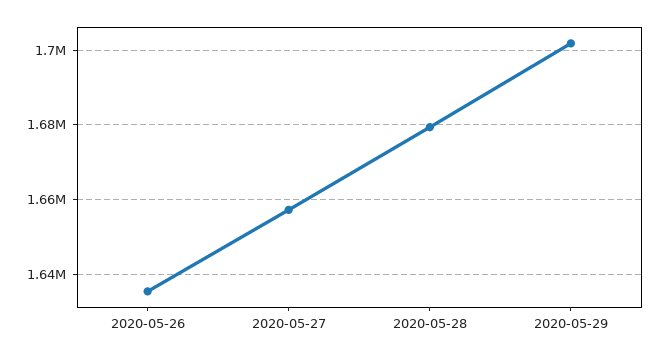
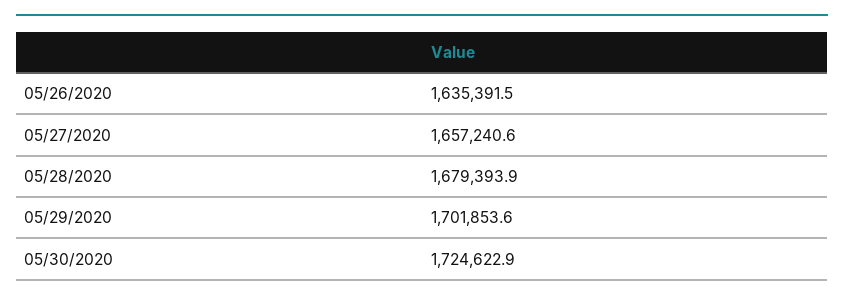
05/30/2020: none -> 1724622.9

